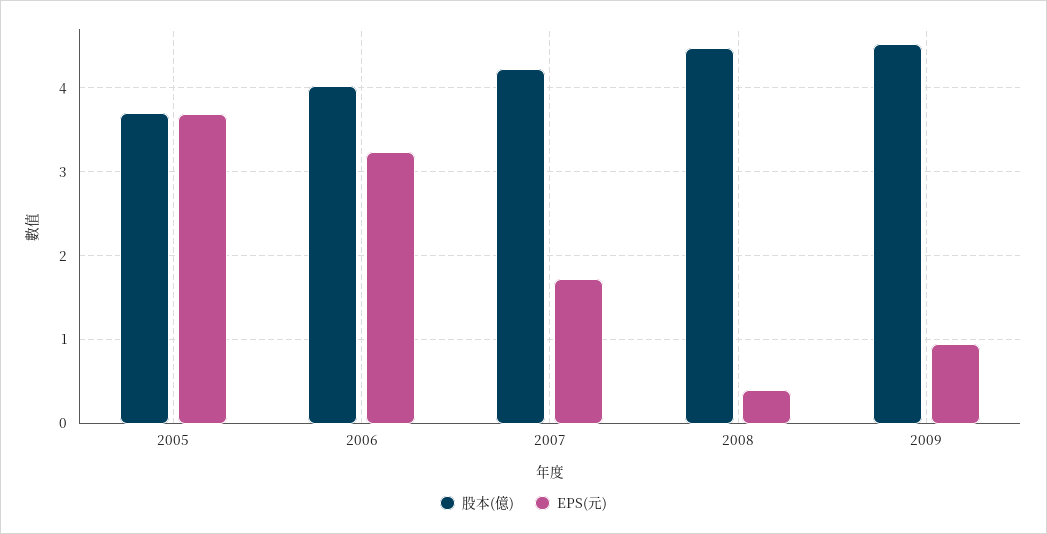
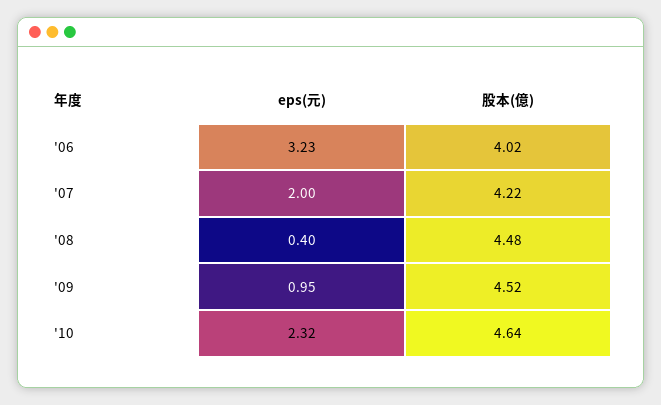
股本(億), 2005: 3.7 -> none
EPS(元), 2005: 3.7 -> none
EPS(元), 2007: 1.7 -> 2
EPS(元), '10: none -> 2.32
股本(億), '10: none -> 4.64

